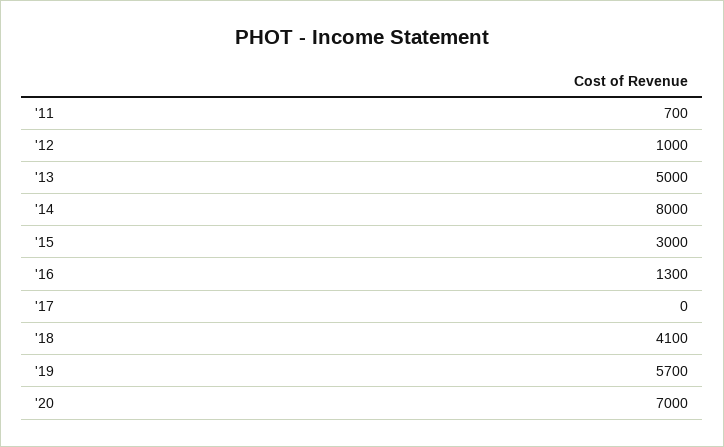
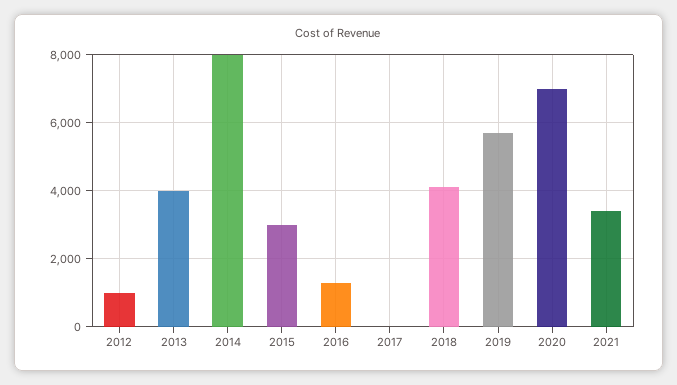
'11: 700 -> none
'13: 5000 -> 4000
2021: none -> 3400

